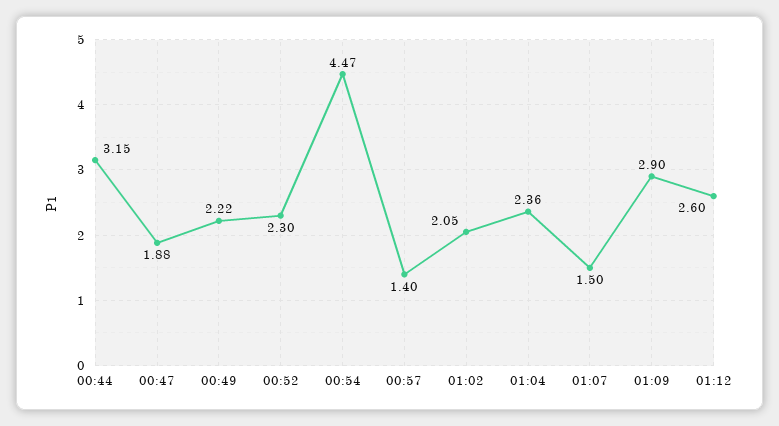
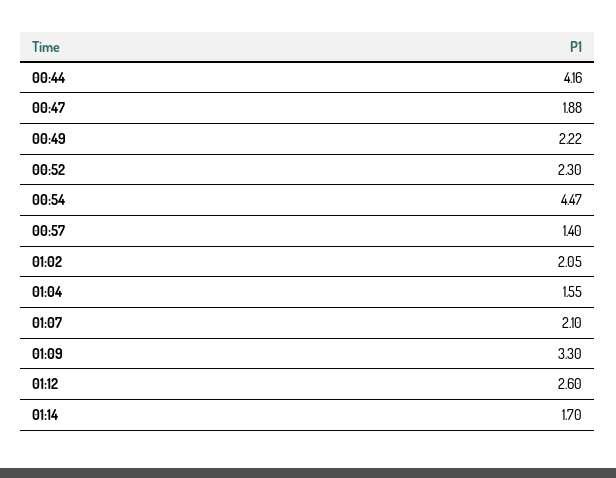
00:44: 3.15 -> 4.16
01:04: 2.36 -> 1.55
01:07: 1.5 -> 2.1
01:09: 2.9 -> 3.3
01:14: none -> 1.7

